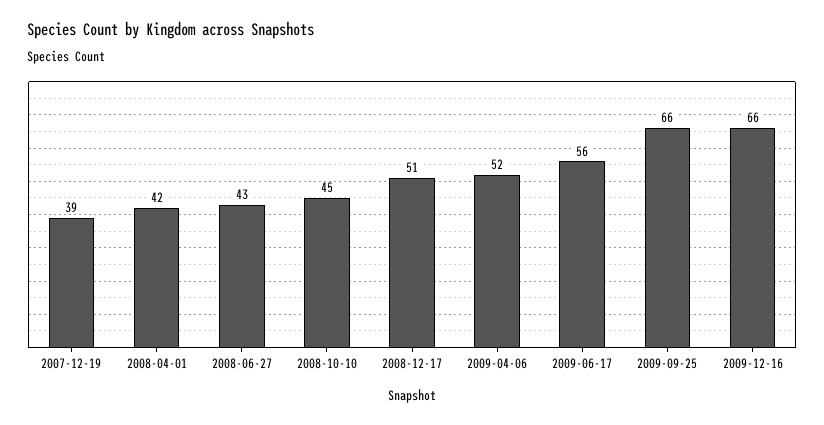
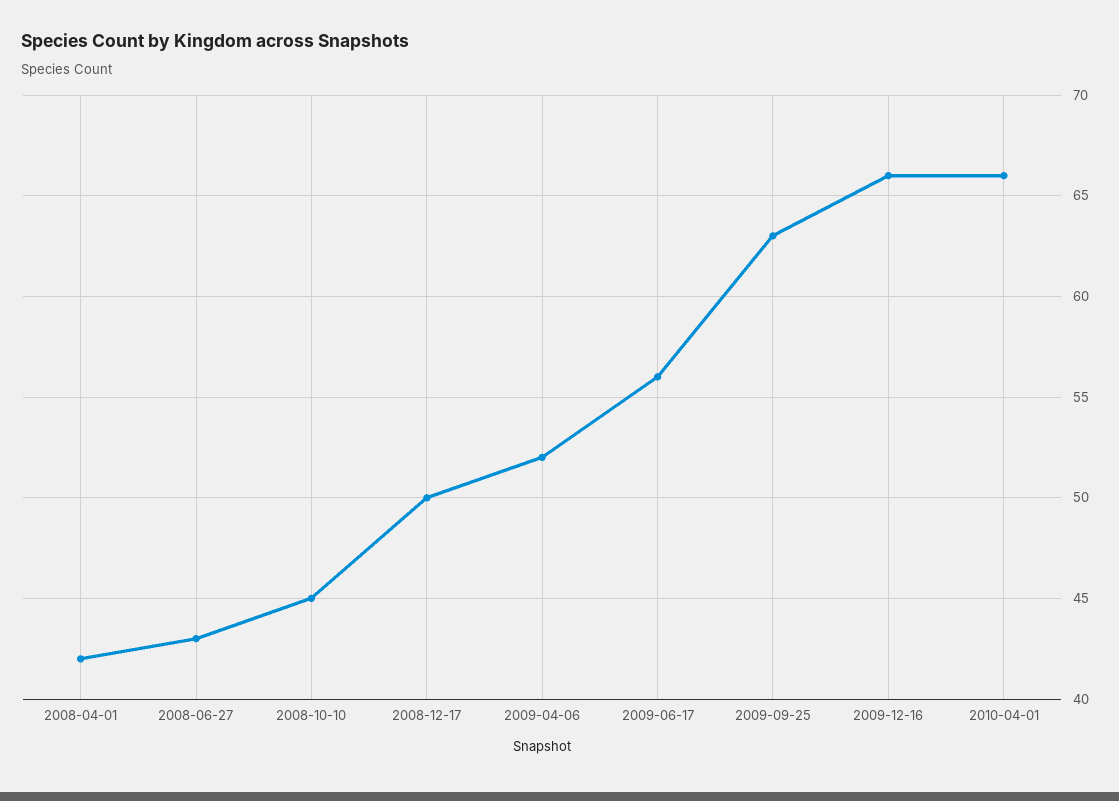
2007-12-19: 39 -> none
2008-12-17: 51 -> 50
2009-09-25: 66 -> 63
2010-04-01: none -> 66

